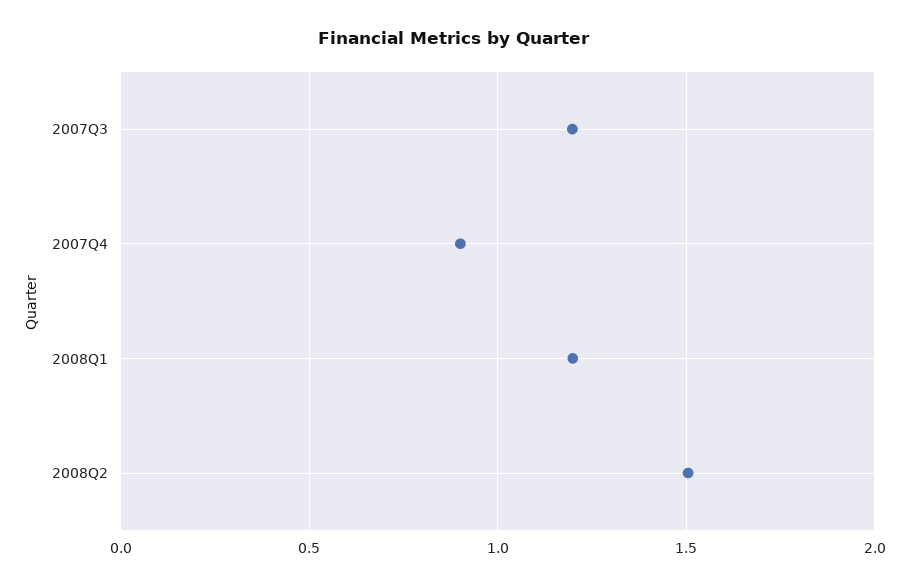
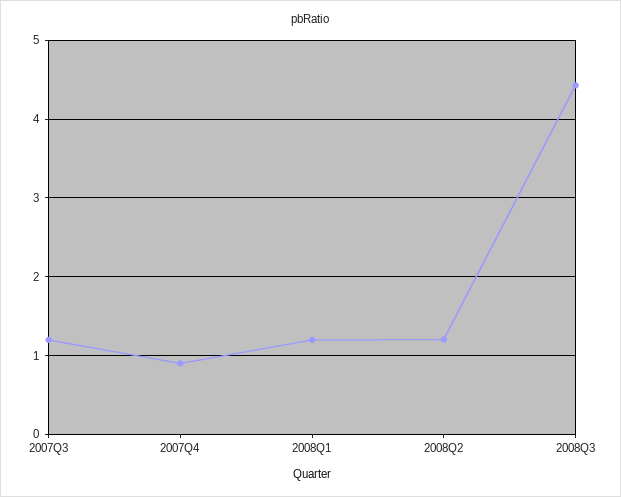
2008Q2: 1.5 -> 1.2
2008Q3: none -> 4.4

